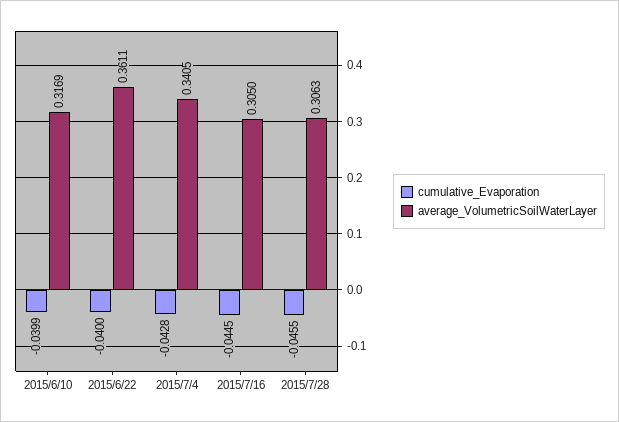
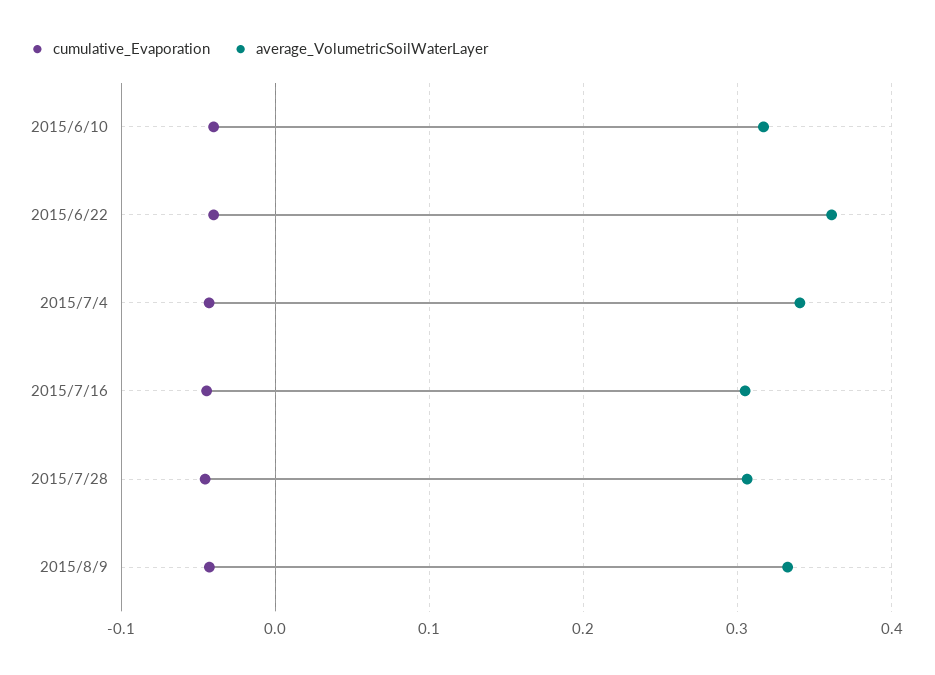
cumulative_Evaporation, 2015/8/9: none -> -0.04
average_VolumetricSoilWaterLayer, 2015/8/9: none -> 0.33

